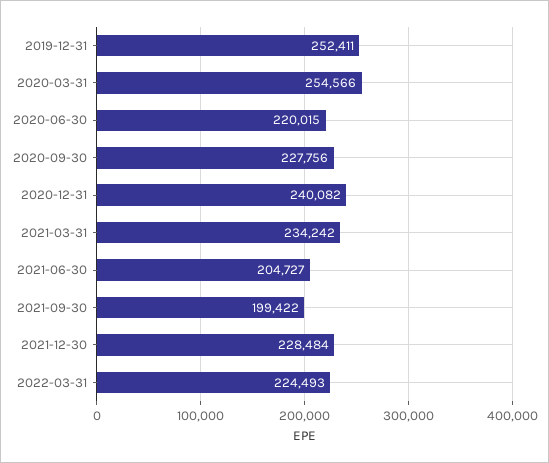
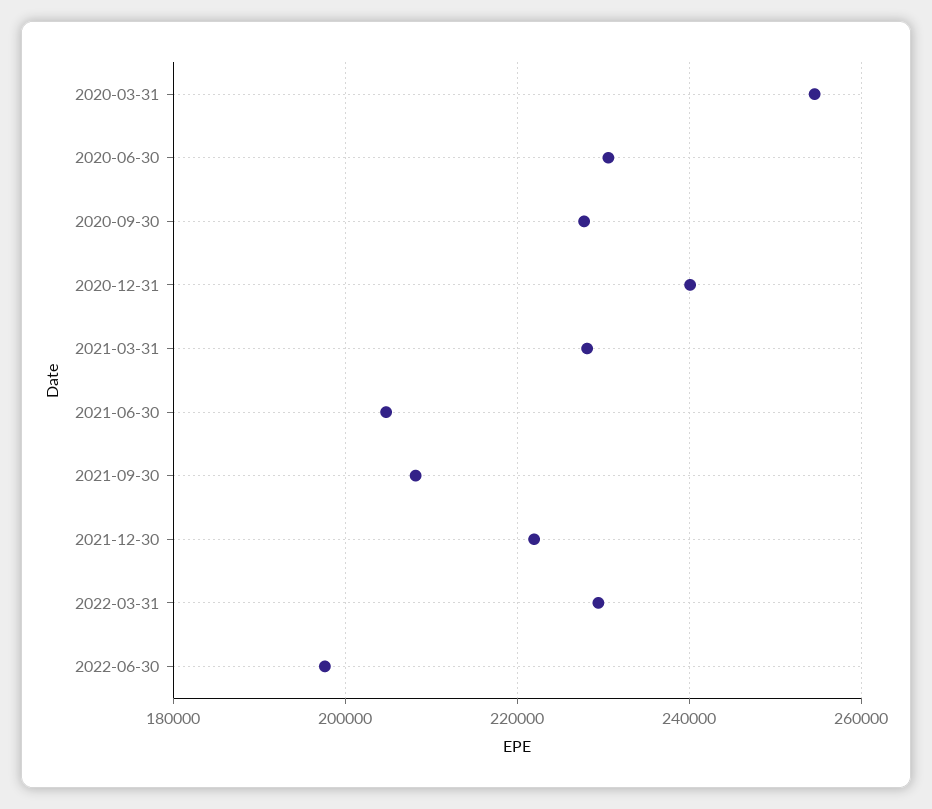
2019-12-31: 252411 -> none
2020-06-30: 220015 -> 230000
2021-03-31: 234242 -> 228000
2021-09-30: 199422 -> 208000
2021-12-30: 228484 -> 222000
2022-03-31: 224493 -> 230000
2022-06-30: none -> 198000

